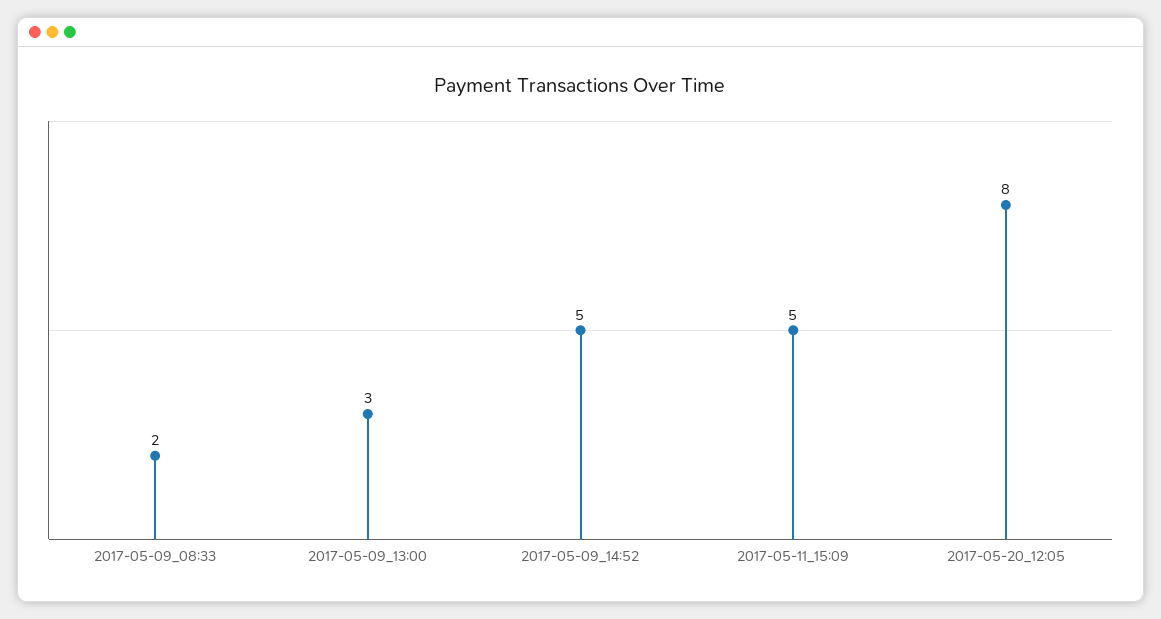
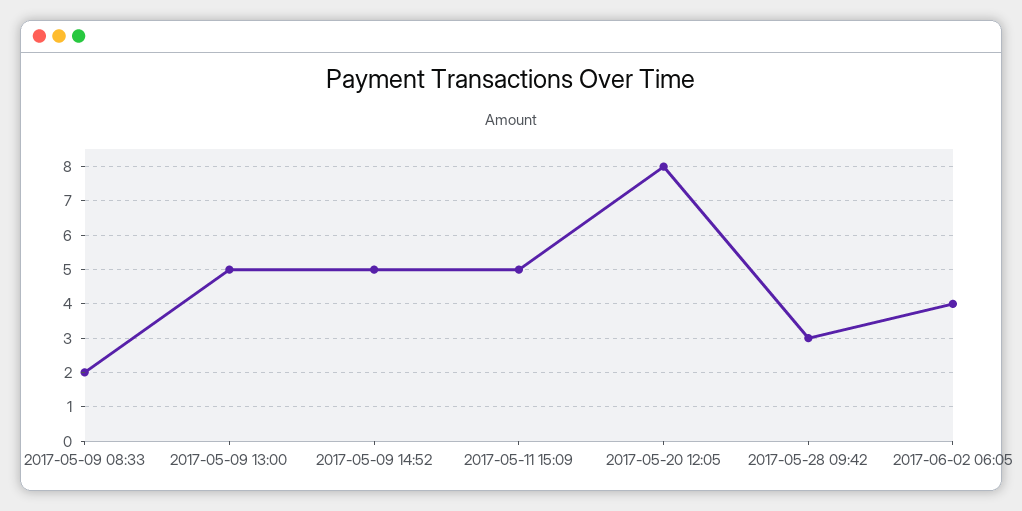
2017-05-09_13:00: 3 -> 5
2017-05-28 09:42: none -> 3
2017-06-02 06:05: none -> 4

